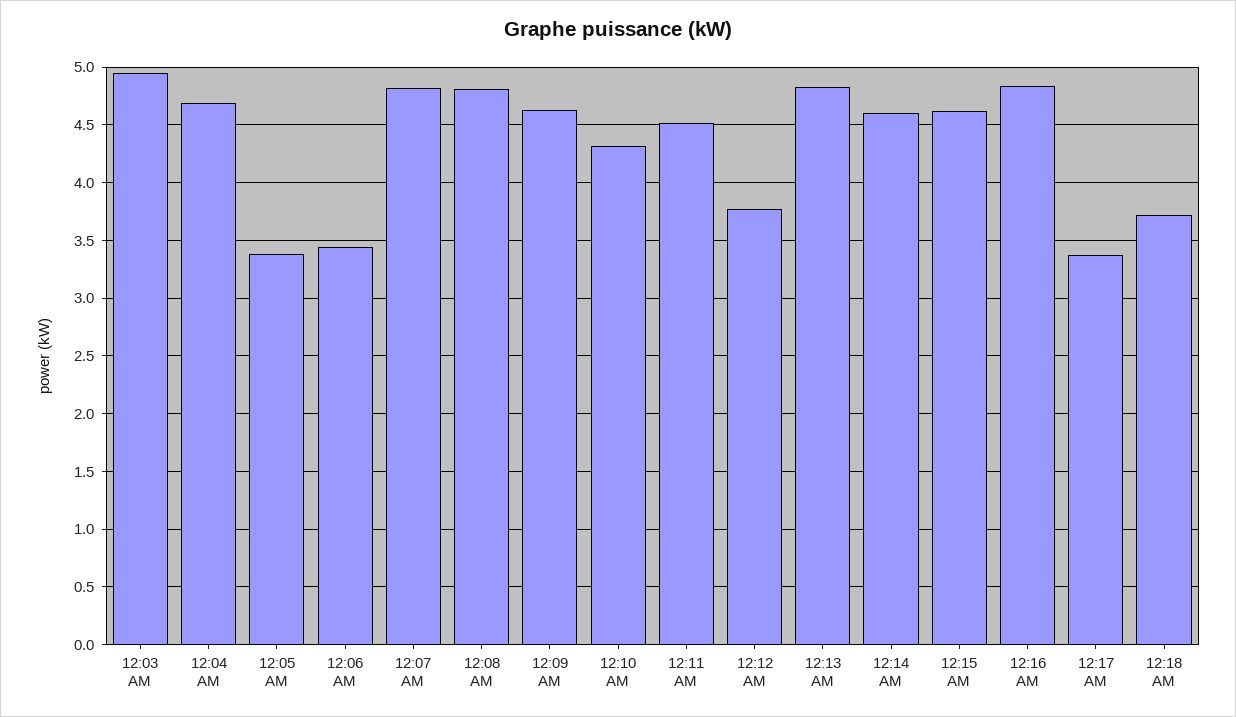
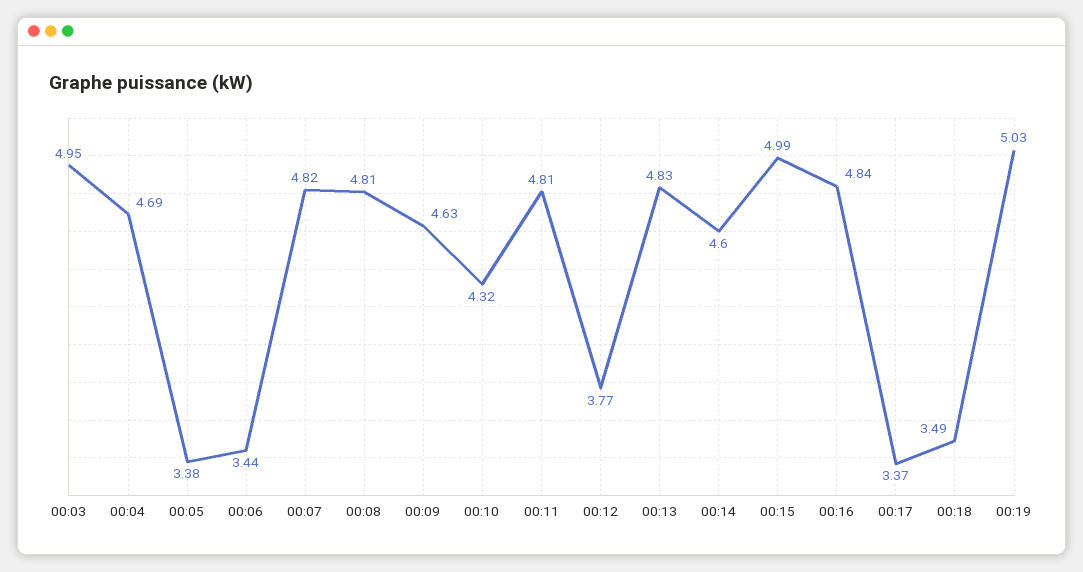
12:11 AM: 4.5 -> 4.81
12:15 AM: 4.6 -> 4.99
12:18 AM: 3.7 -> 3.49
00:19: none -> 5.03

